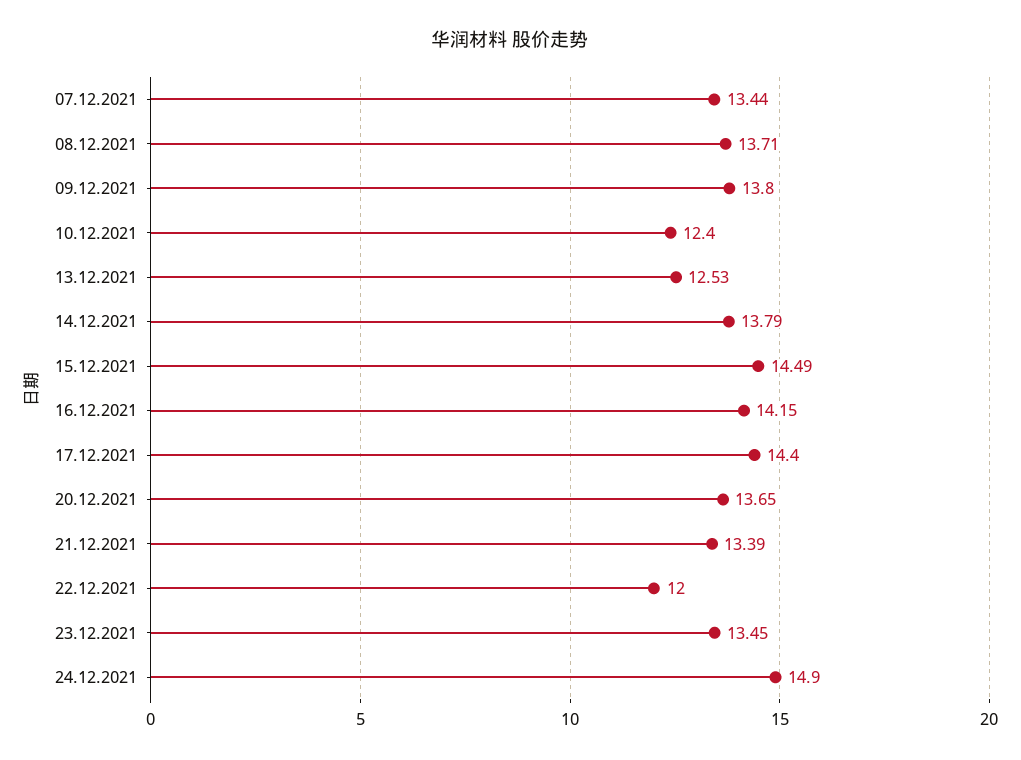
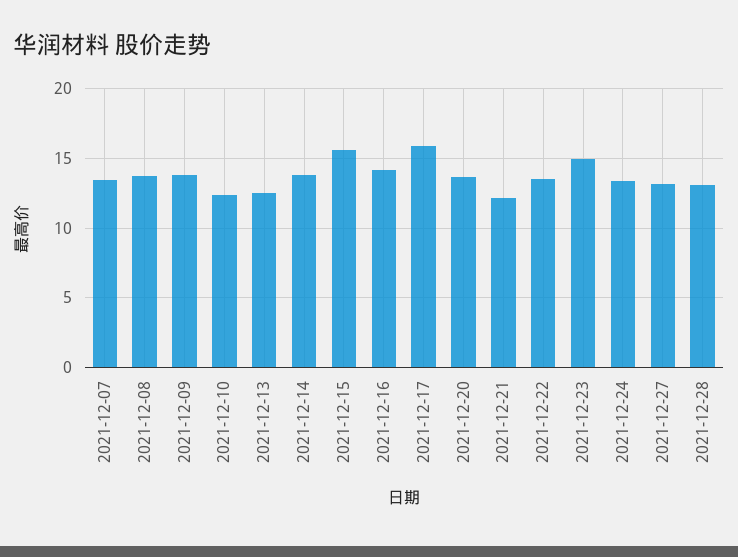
15.12.2021: 14.49 -> 15.5
17.12.2021: 14.4 -> 16
21.12.2021: 13.39 -> 12
22.12.2021: 12 -> 13.5
23.12.2021: 13.45 -> 15
24.12.2021: 14.9 -> 13.5
2021-12-27: none -> 13
2021-12-28: none -> 13

